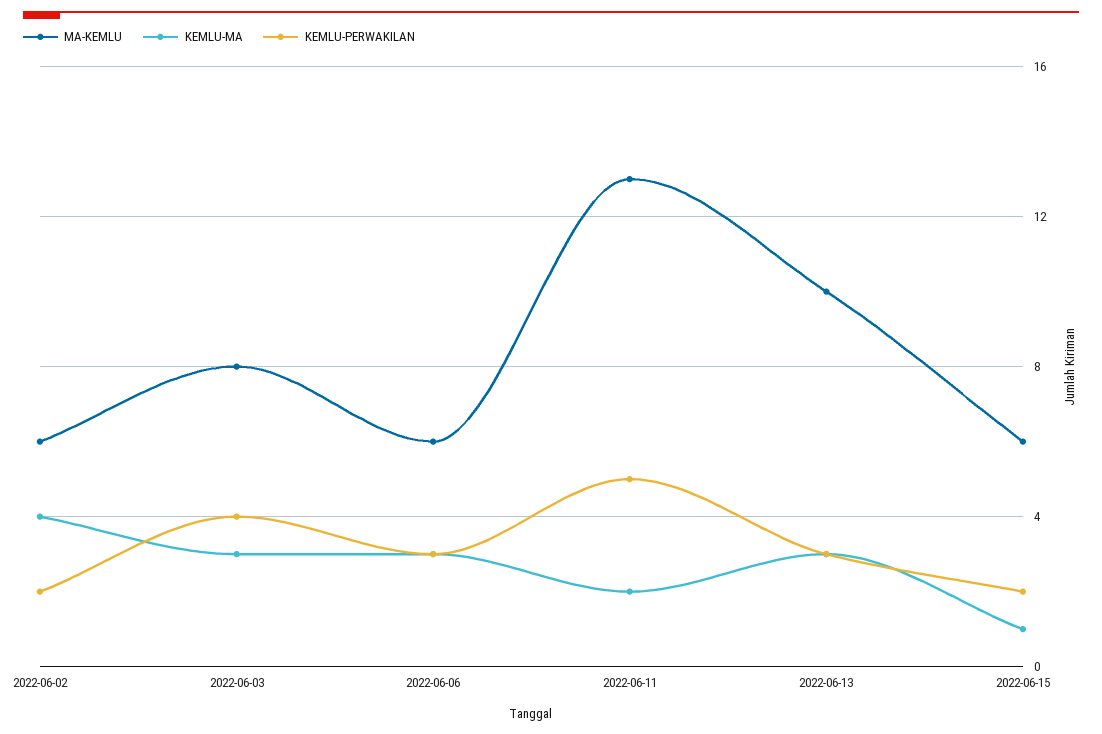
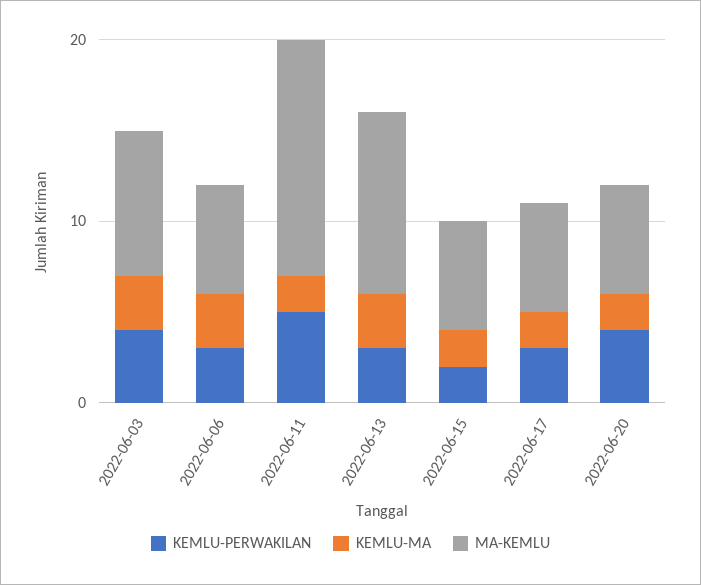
MA-KEMLU, 2022-06-02: 6 -> none
KEMLU-MA, 2022-06-02: 4 -> none
KEMLU-PERWAKILAN, 2022-06-02: 2 -> none
KEMLU-MA, 2022-06-15: 1 -> 2
KEMLU-PERWAKILAN, 2022-06-17: none -> 3
KEMLU-MA, 2022-06-17: none -> 2
MA-KEMLU, 2022-06-17: none -> 6
KEMLU-PERWAKILAN, 2022-06-20: none -> 4
KEMLU-MA, 2022-06-20: none -> 2
MA-KEMLU, 2022-06-20: none -> 6

